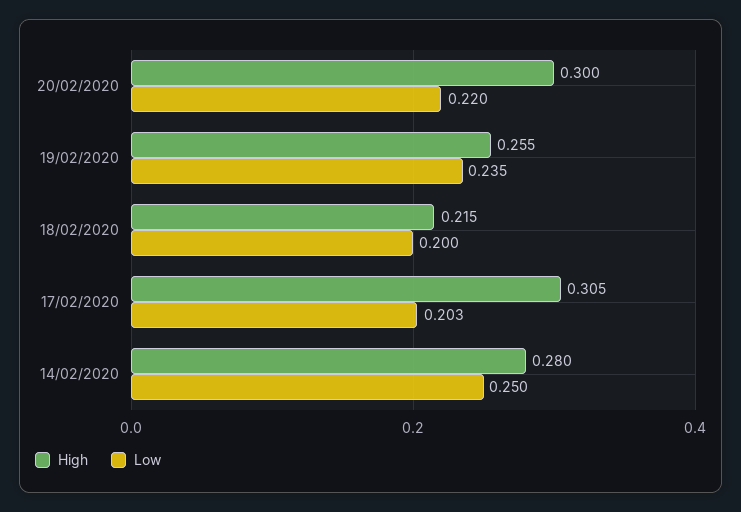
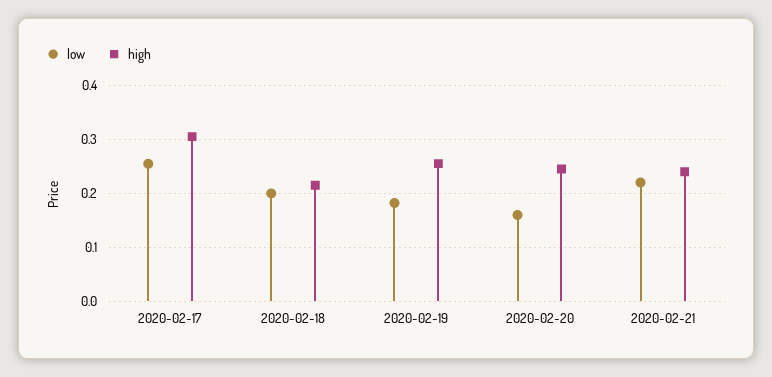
High, 20/02/2020: 0.3 -> 0.24
Low, 20/02/2020: 0.22 -> 0.16
Low, 19/02/2020: 0.235 -> 0.18
Low, 17/02/2020: 0.203 -> 0.26
High, 14/02/2020: 0.28 -> none
Low, 14/02/2020: 0.25 -> none
Low, 2020-02-21: none -> 0.22
High, 2020-02-21: none -> 0.24

